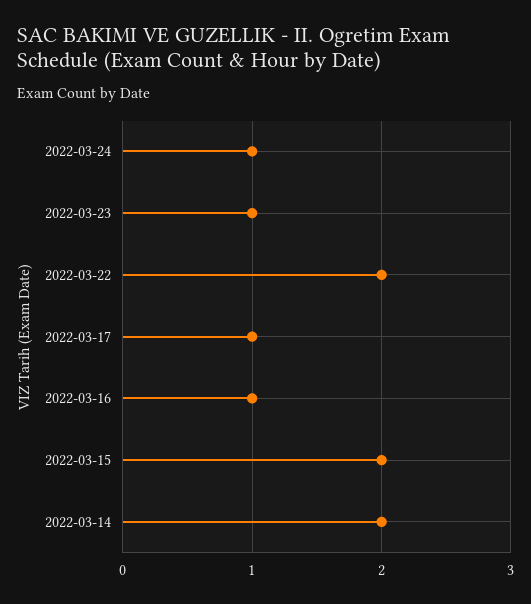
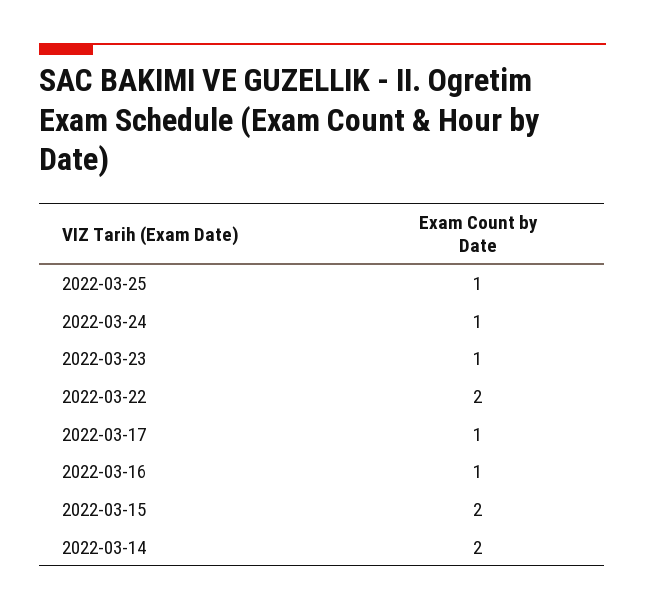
2022-03-25: none -> 1

